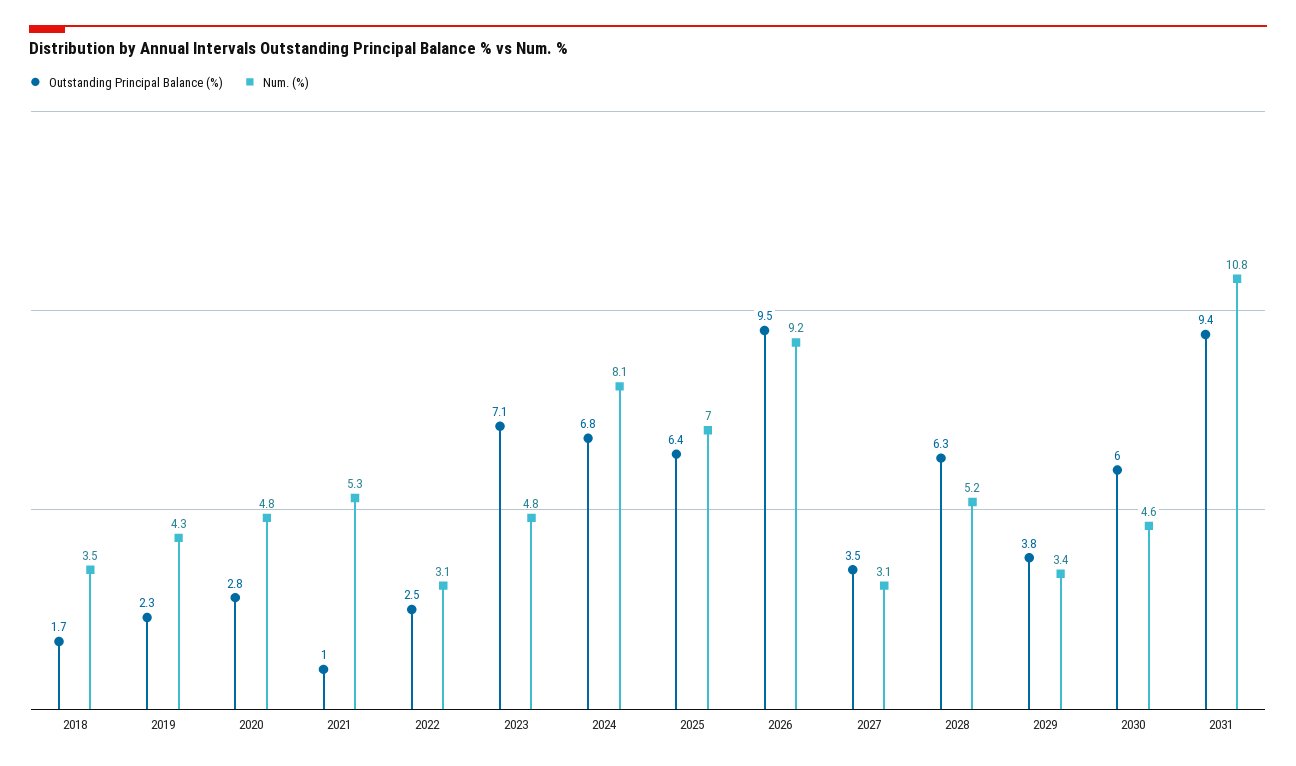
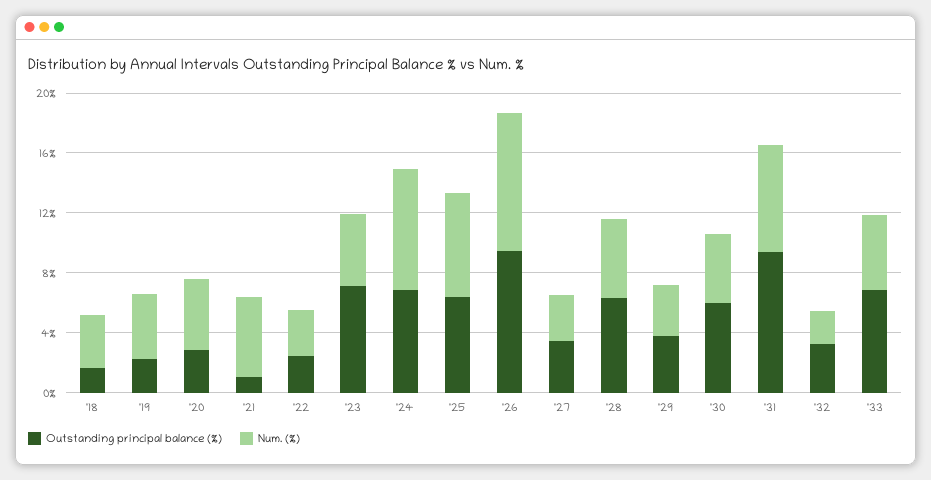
Num. (%), 2031: 10.8 -> 7
Outstanding Principal Balance (%), '32: none -> 3
Num. (%), '32: none -> 2
Outstanding Principal Balance (%), '33: none -> 7
Num. (%), '33: none -> 5

